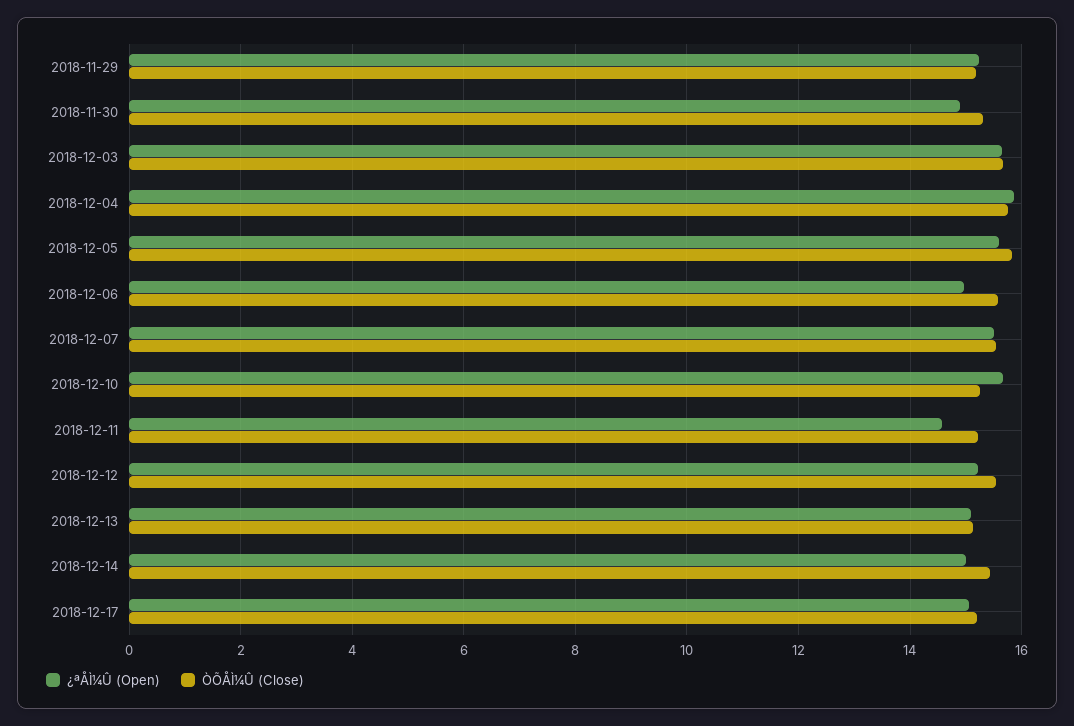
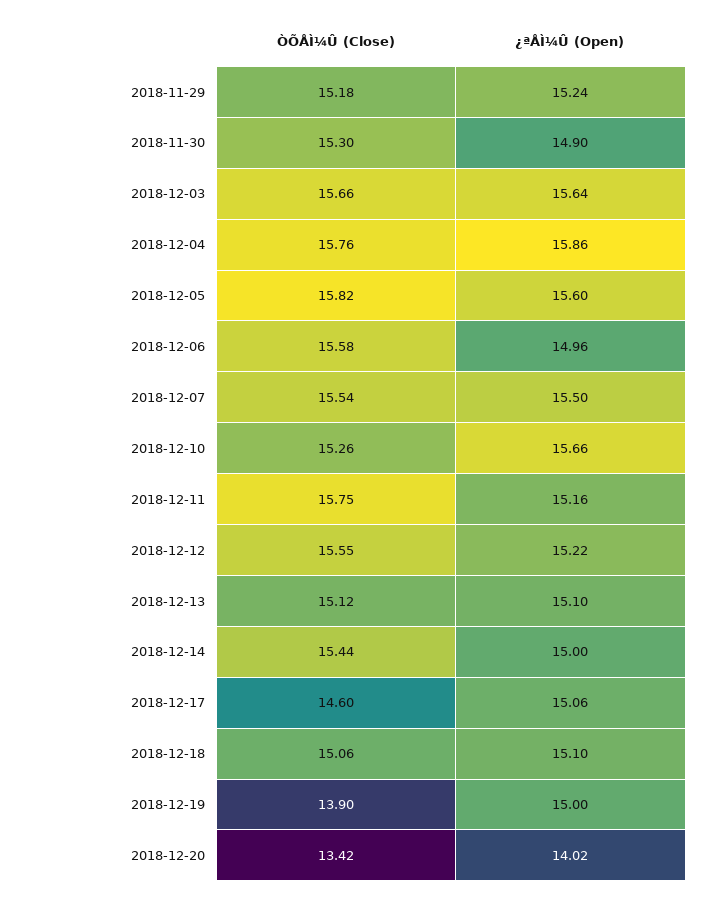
¿ªÅÌ¼Û (Open), 2018-12-11: 14.6 -> 15.16
ÒÕÅÌ¼Û (Close), 2018-12-11: 15.2 -> 15.75
ÒÕÅÌ¼Û (Close), 2018-12-17: 15.2 -> 14.6
ÒÕÅÌ¼Û (Close), 2018-12-18: none -> 15.06
¿ªÅÌ¼Û (Open), 2018-12-18: none -> 15.1
ÒÕÅÌ¼Û (Close), 2018-12-19: none -> 13.9
¿ªÅÌ¼Û (Open), 2018-12-19: none -> 15
ÒÕÅÌ¼Û (Close), 2018-12-20: none -> 13.42
¿ªÅÌ¼Û (Open), 2018-12-20: none -> 14.02

